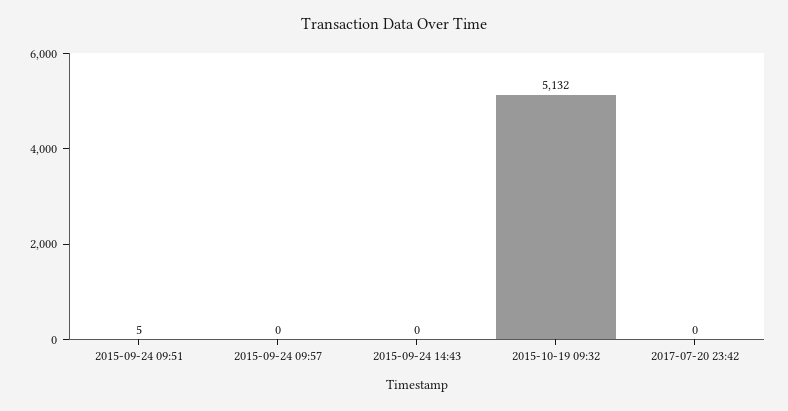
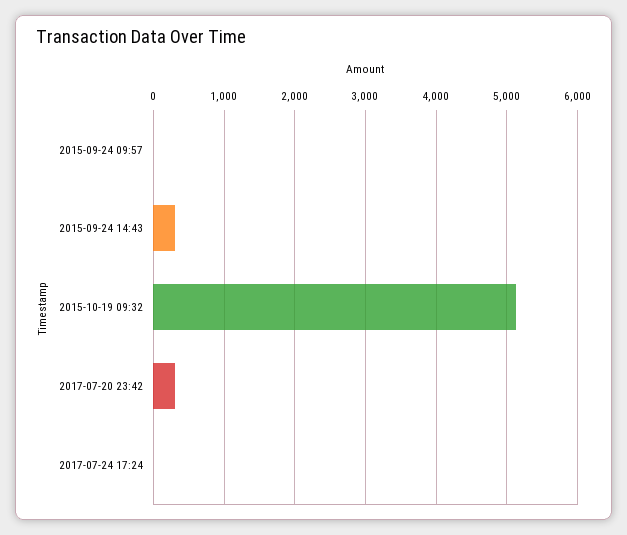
2015-09-24 09:51: 5 -> none
2015-09-24 14:43: 0 -> 300
2017-07-20 23:42: 0 -> 300
2017-07-24 17:24: none -> 0

